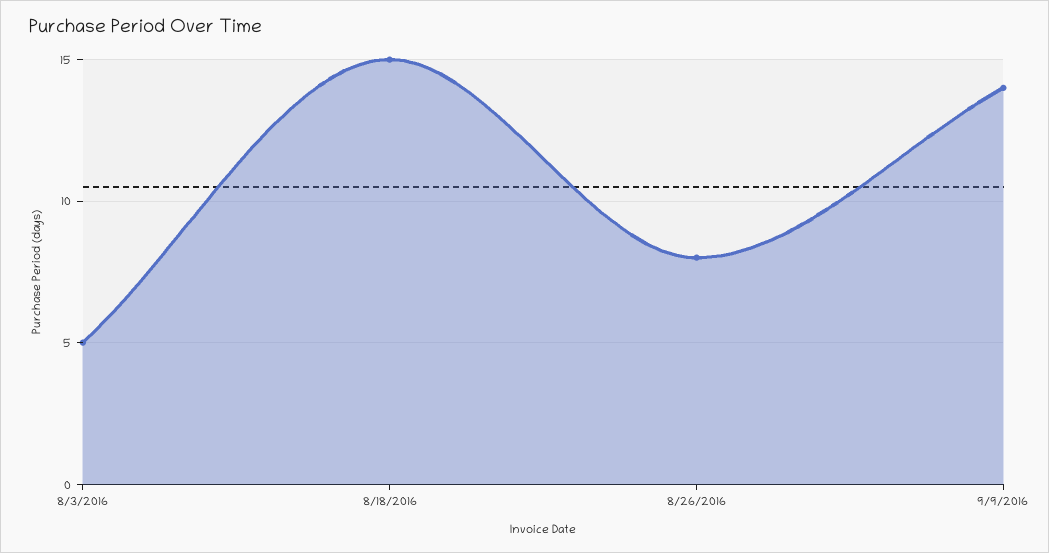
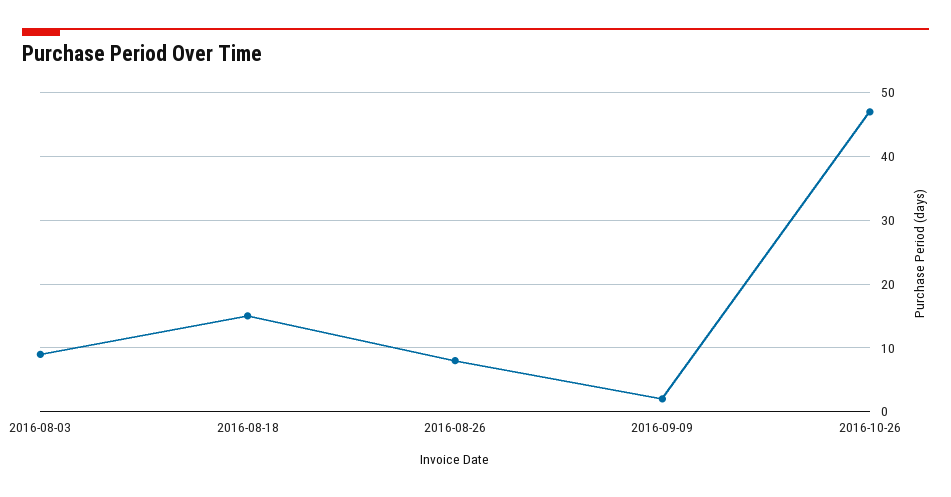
8/3/2016: 5 -> 9
9/9/2016: 14 -> 2
2016-10-26: none -> 47

